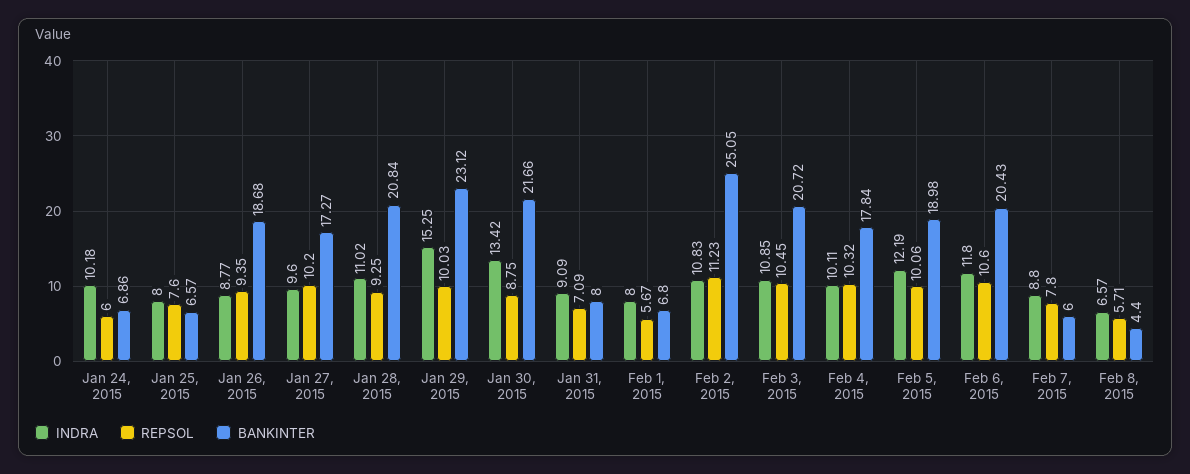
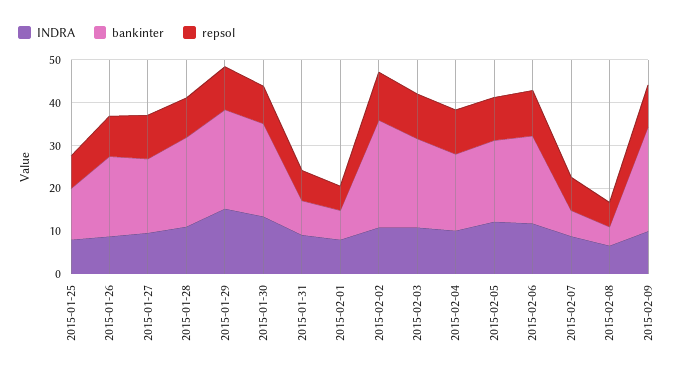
INDRA, Jan 24, 2015: 10.18 -> none
REPSOL, Jan 24, 2015: 6 -> none
BANKINTER, Jan 24, 2015: 6.86 -> none
BANKINTER, Jan 25, 2015: 6.57 -> 12
INDRA, 2015-02-09: none -> 10
BANKINTER, 2015-02-09: none -> 24
REPSOL, 2015-02-09: none -> 10

